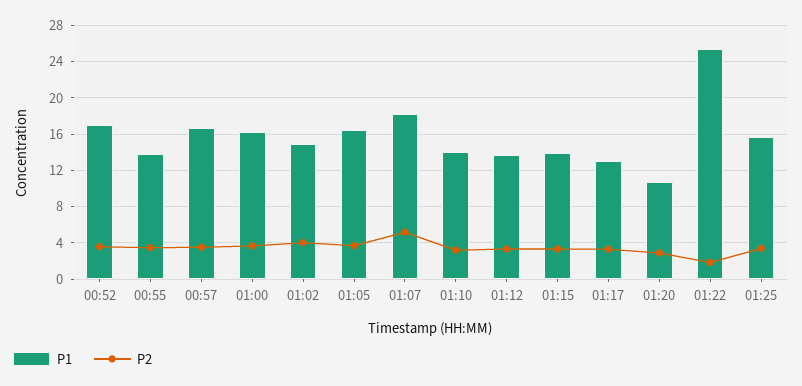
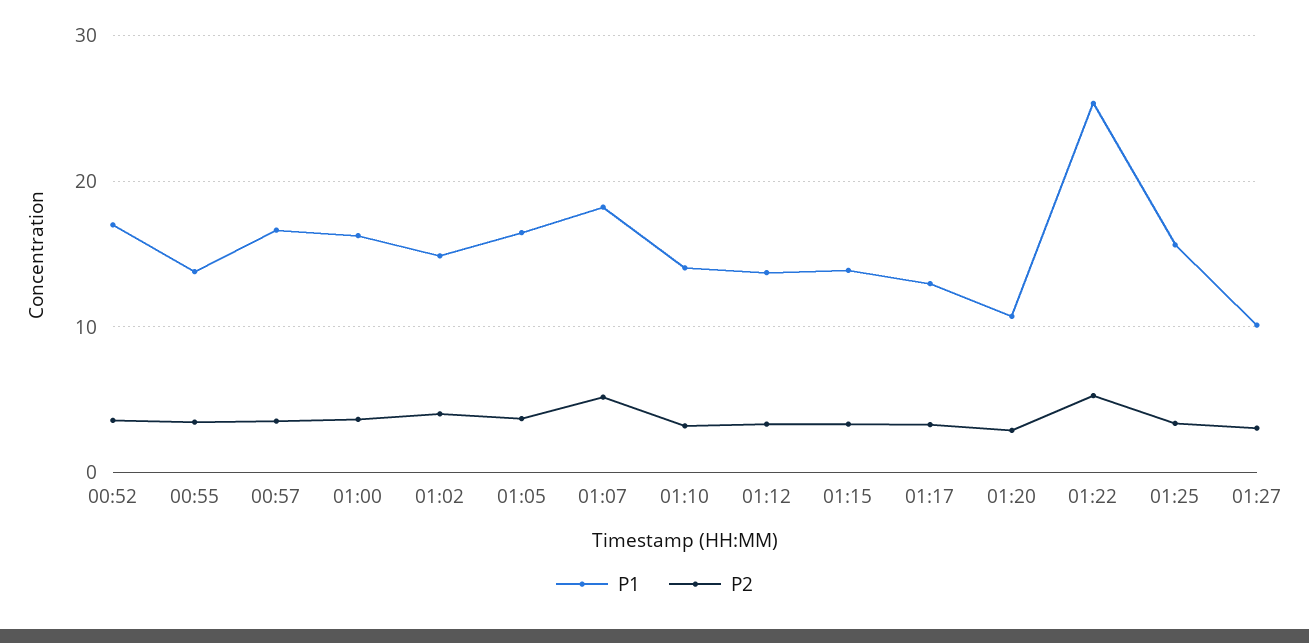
P2, 01:22: 2 -> 5
P1, 01:27: none -> 10
P2, 01:27: none -> 3

